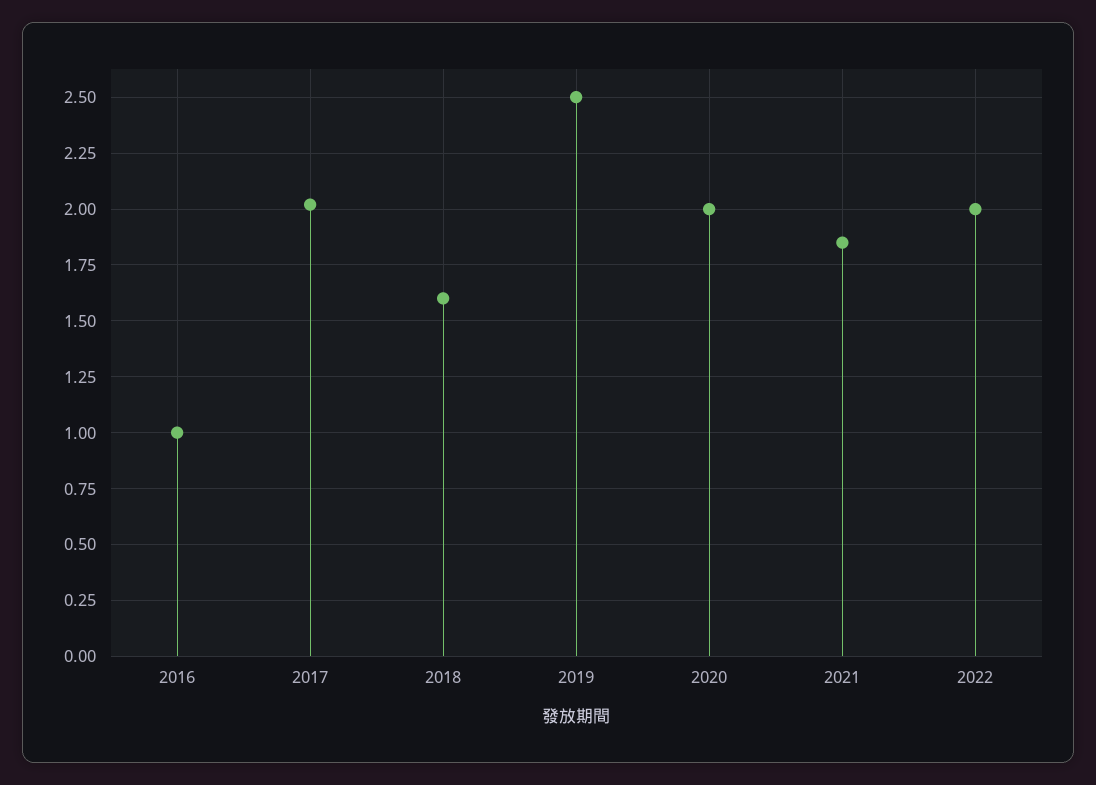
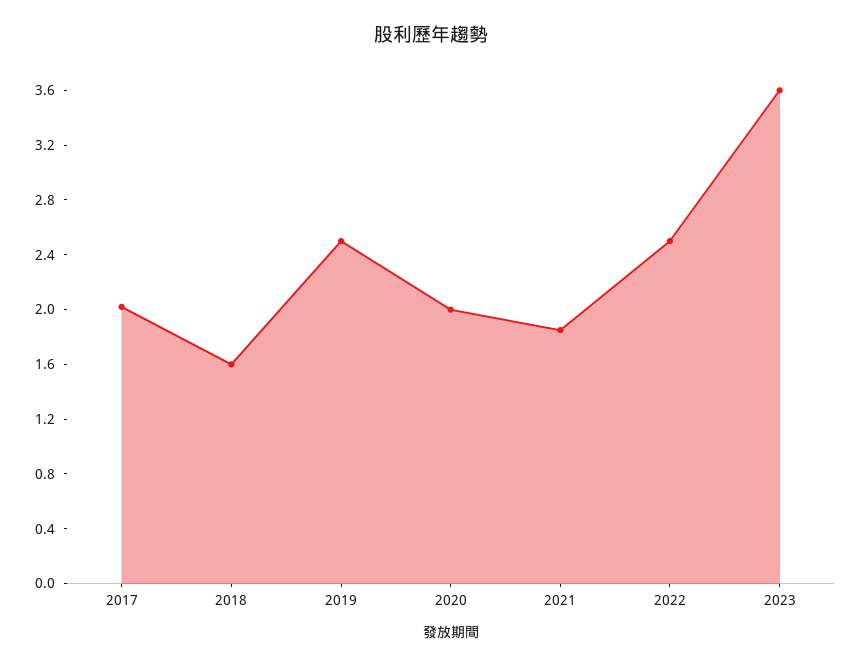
2016: 1 -> none
2022: 2 -> 2.5
2023: none -> 3.6

